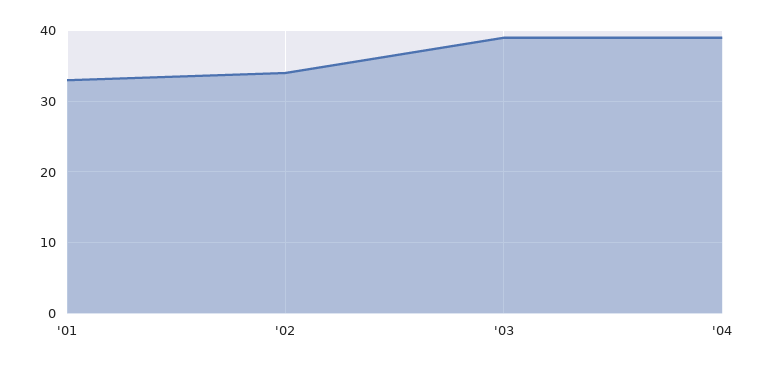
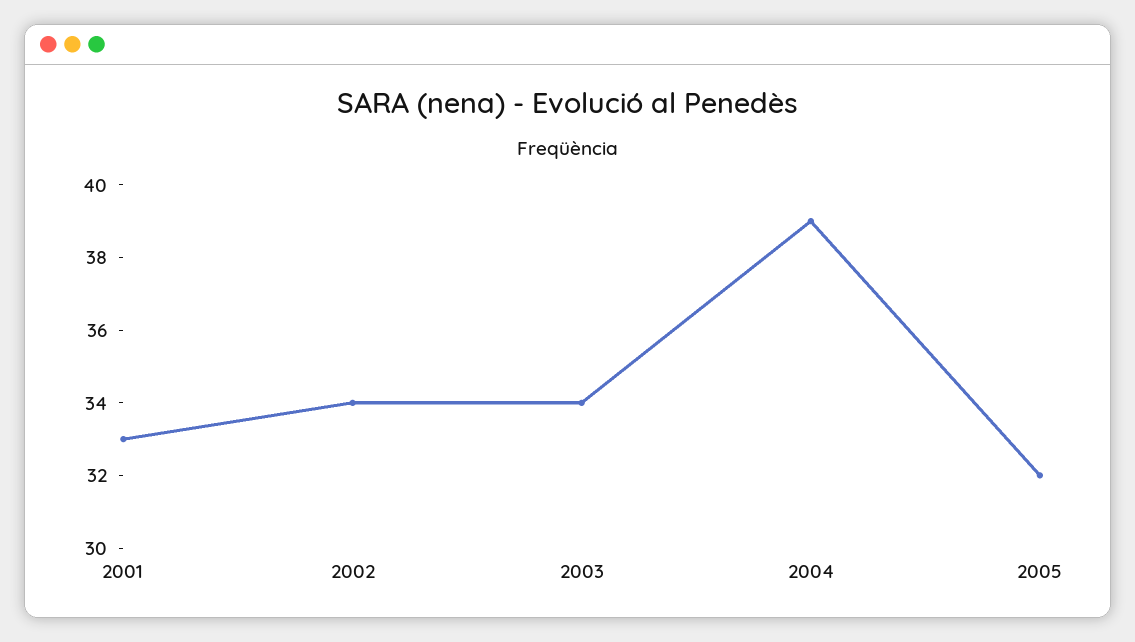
'03: 39 -> 34
2005: none -> 32

